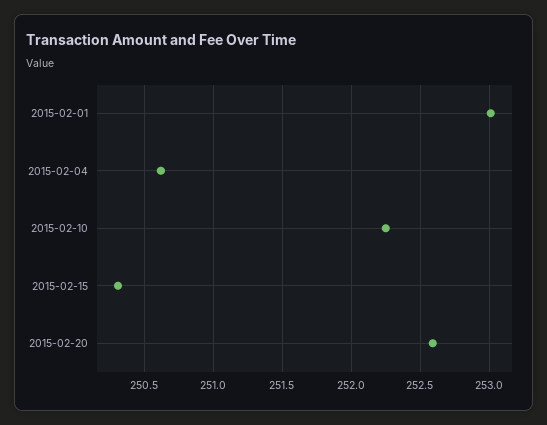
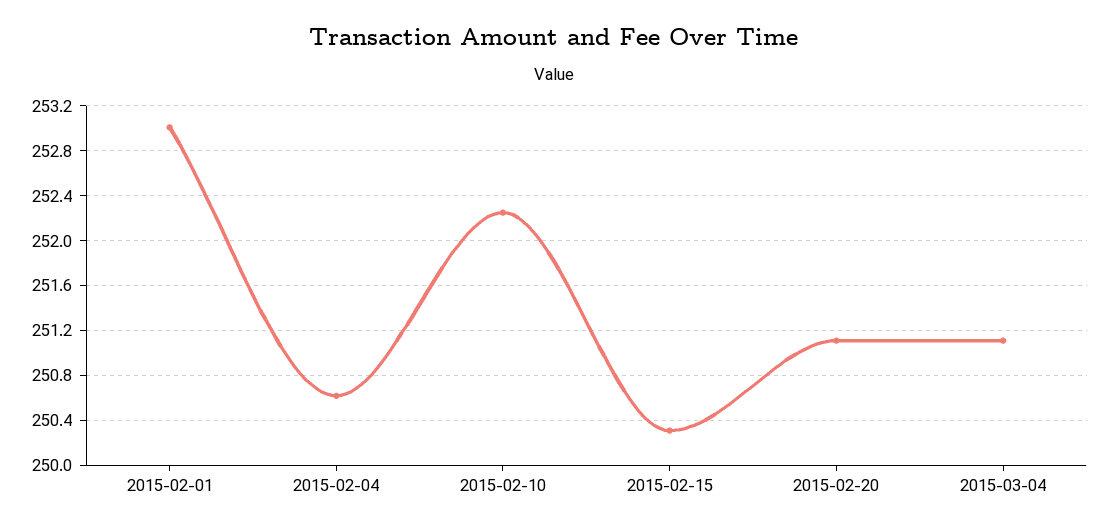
2015-02-20: 252.6 -> 251.1
2015-03-04: none -> 251.1

